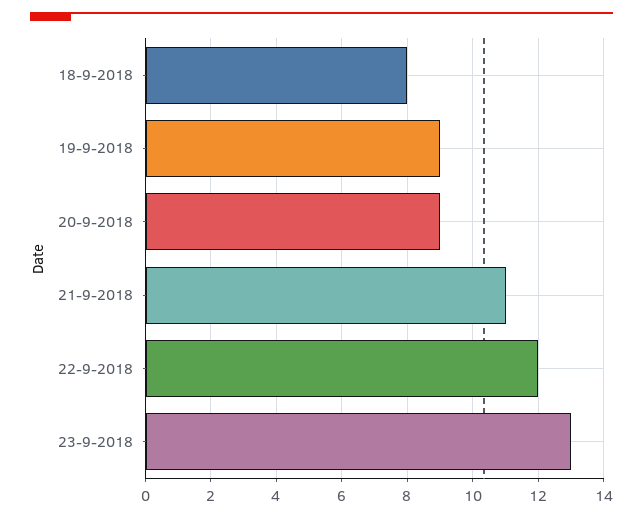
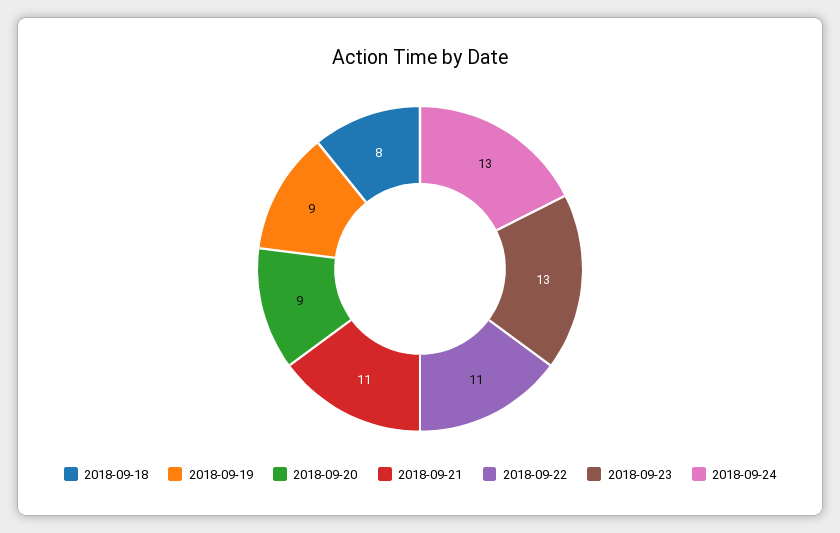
22-9-2018: 12 -> 11
2018-09-24: none -> 13

